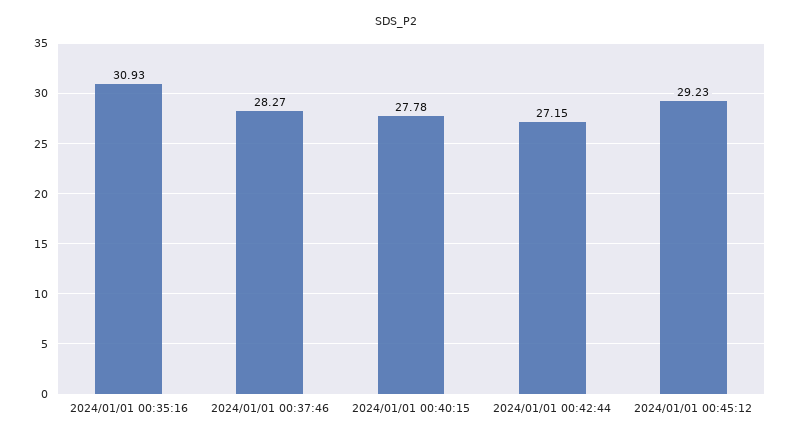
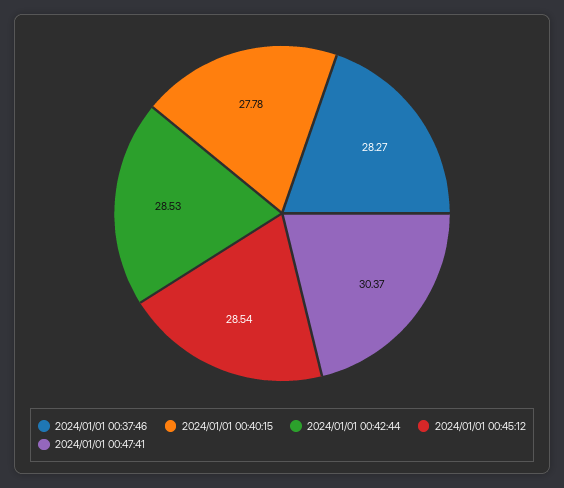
2024/01/01 00:35:16: 30.93 -> none
2024/01/01 00:42:44: 27.15 -> 28.53
2024/01/01 00:45:12: 29.23 -> 28.54
2024/01/01 00:47:41: none -> 30.37

